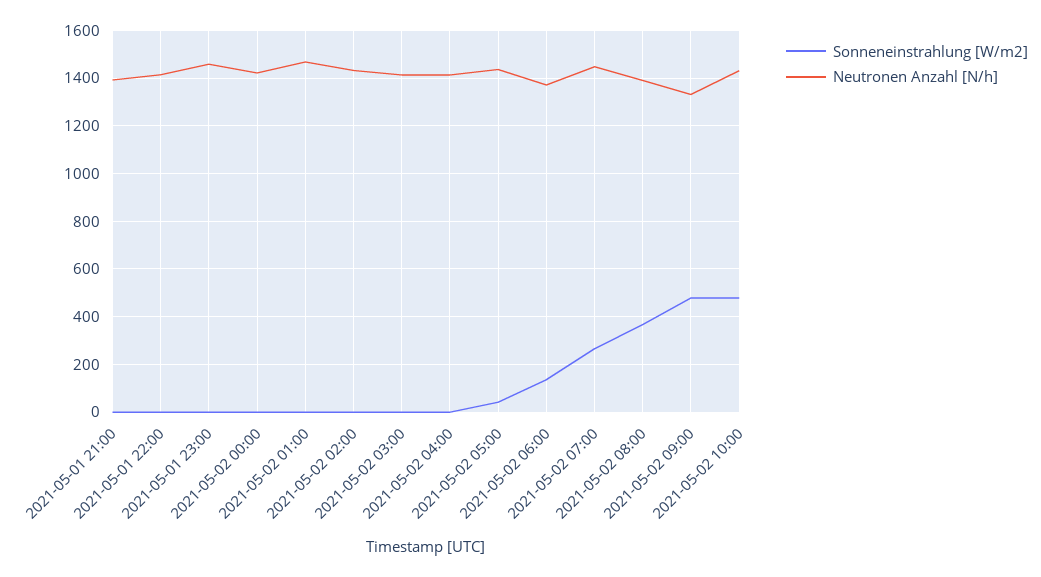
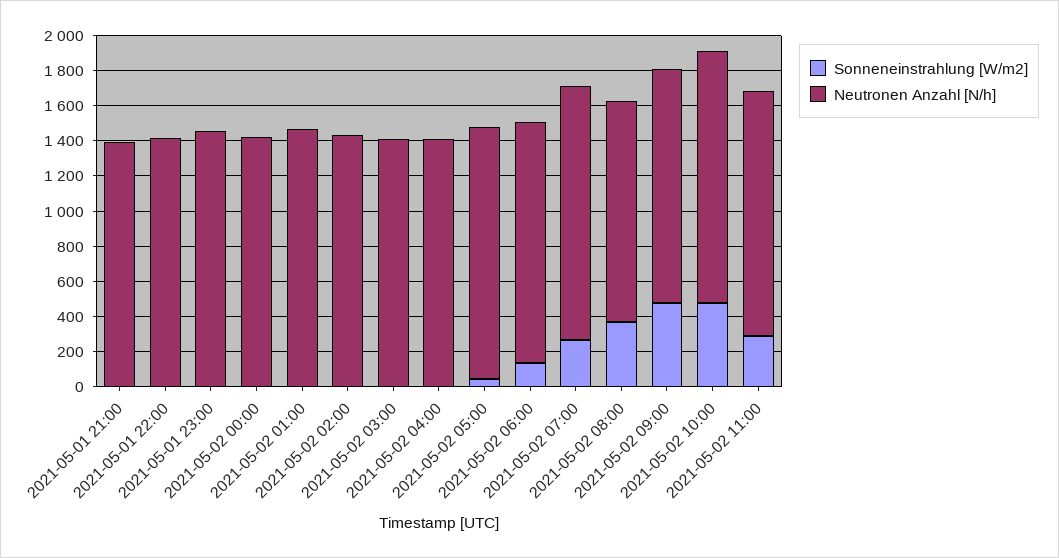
Neutronen Anzahl [N/h], 2021-05-02 08:00: 1400 -> 1250
Sonneneinstrahlung [W/m2], 2021-05-02 11:00: none -> 300
Neutronen Anzahl [N/h], 2021-05-02 11:00: none -> 1400

